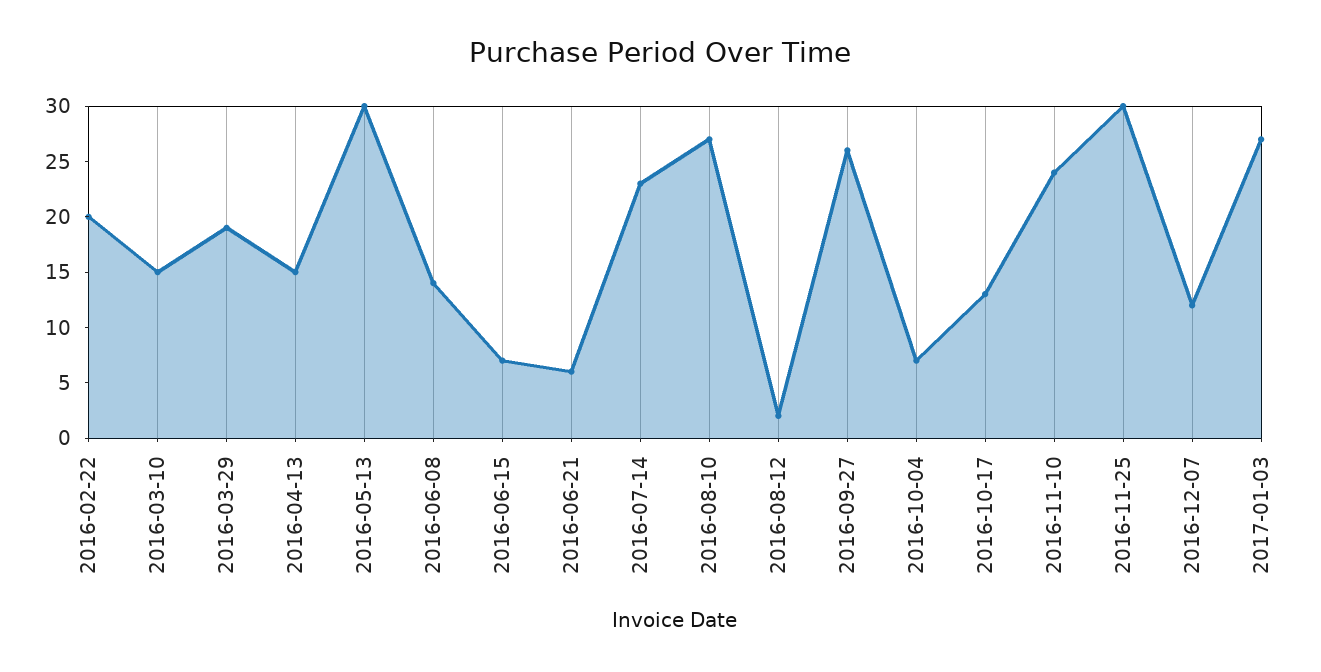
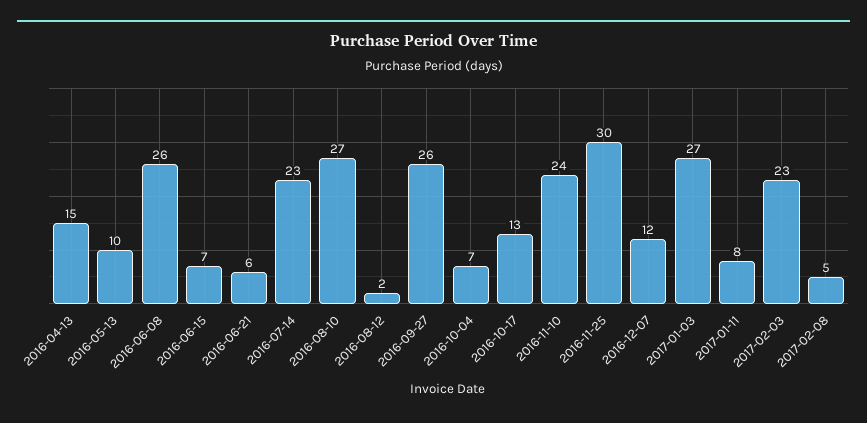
2016-02-22: 20 -> none
2016-03-10: 15 -> none
2016-03-29: 19 -> none
2016-05-13: 30 -> 10
2016-06-08: 14 -> 26
2017-01-11: none -> 8
2017-02-03: none -> 23
2017-02-08: none -> 5

